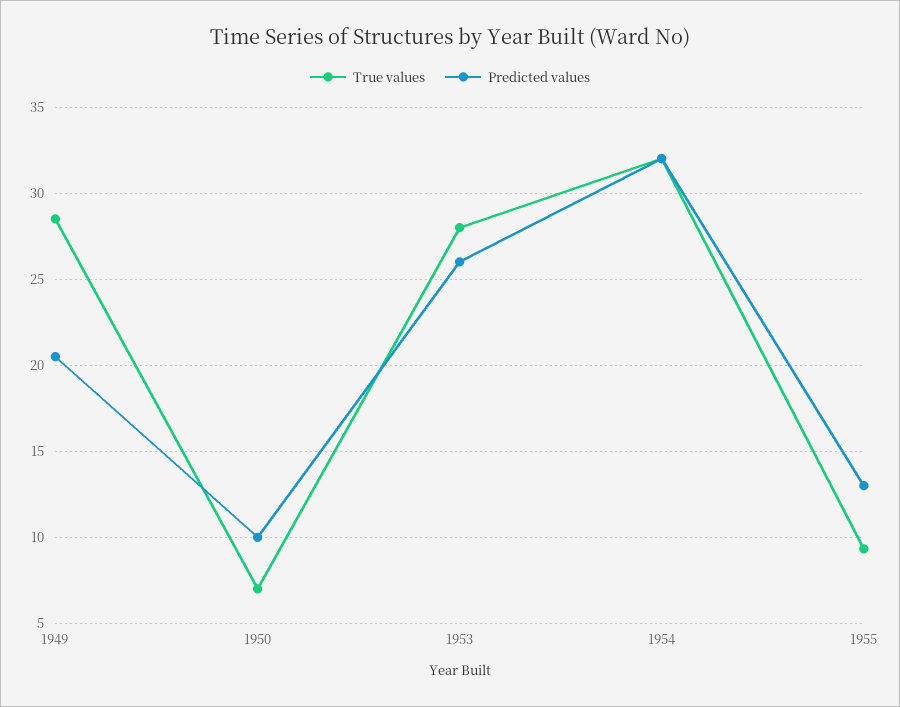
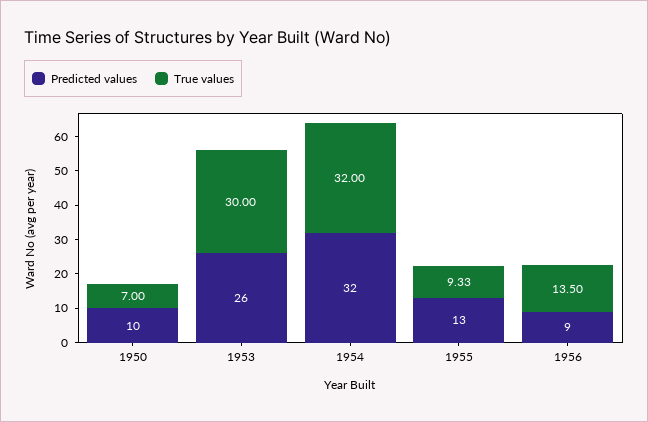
True values, 1949: 28.5 -> none
Predicted values, 1949: 20.5 -> none
True values, 1953: 28 -> 30
Predicted values, 1956: none -> 9
True values, 1956: none -> 13.5

